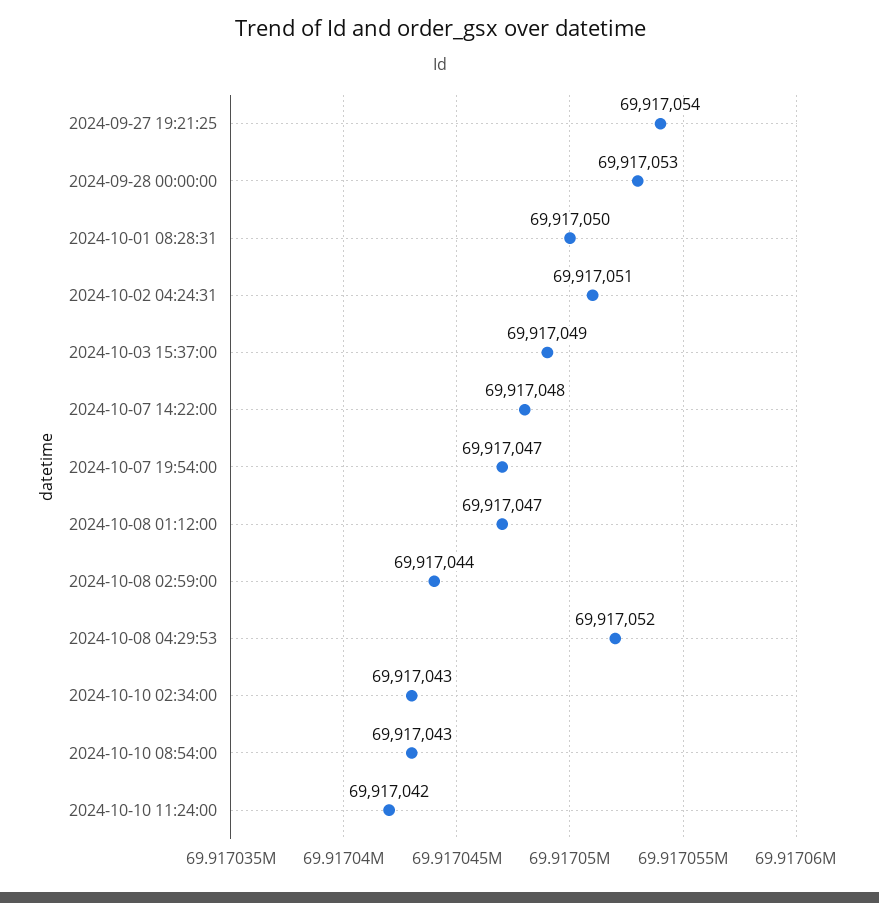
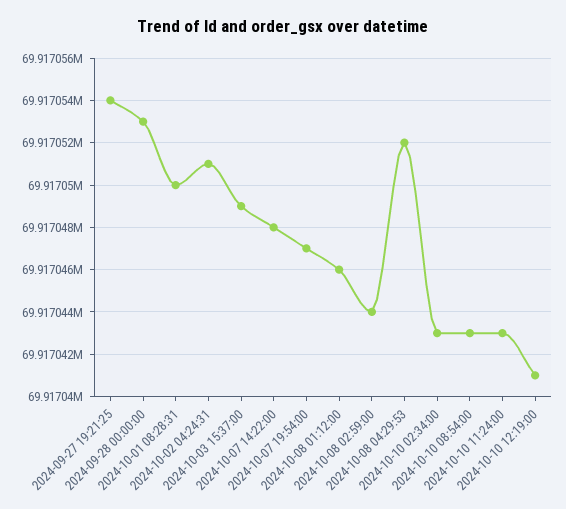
2024-10-08 01:12:00: 69917047 -> 69917046
2024-10-10 11:24:00: 69917042 -> 69917043
2024-10-10 12:19:00: none -> 69917041

